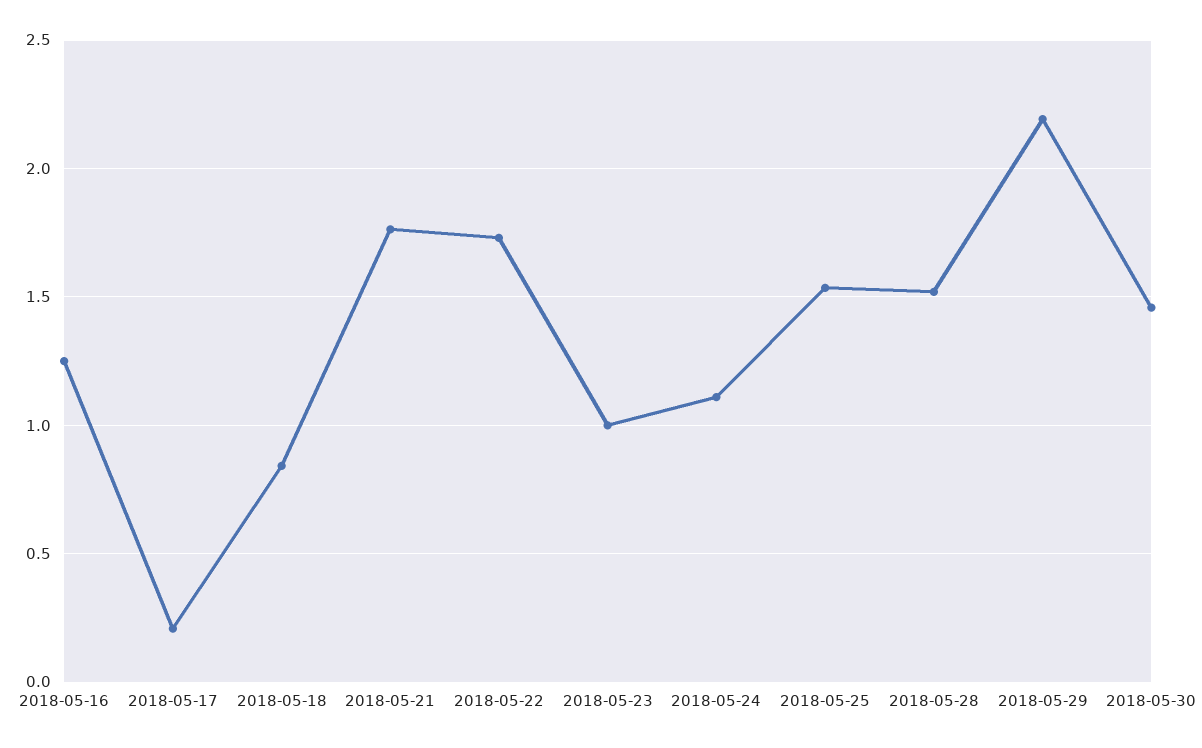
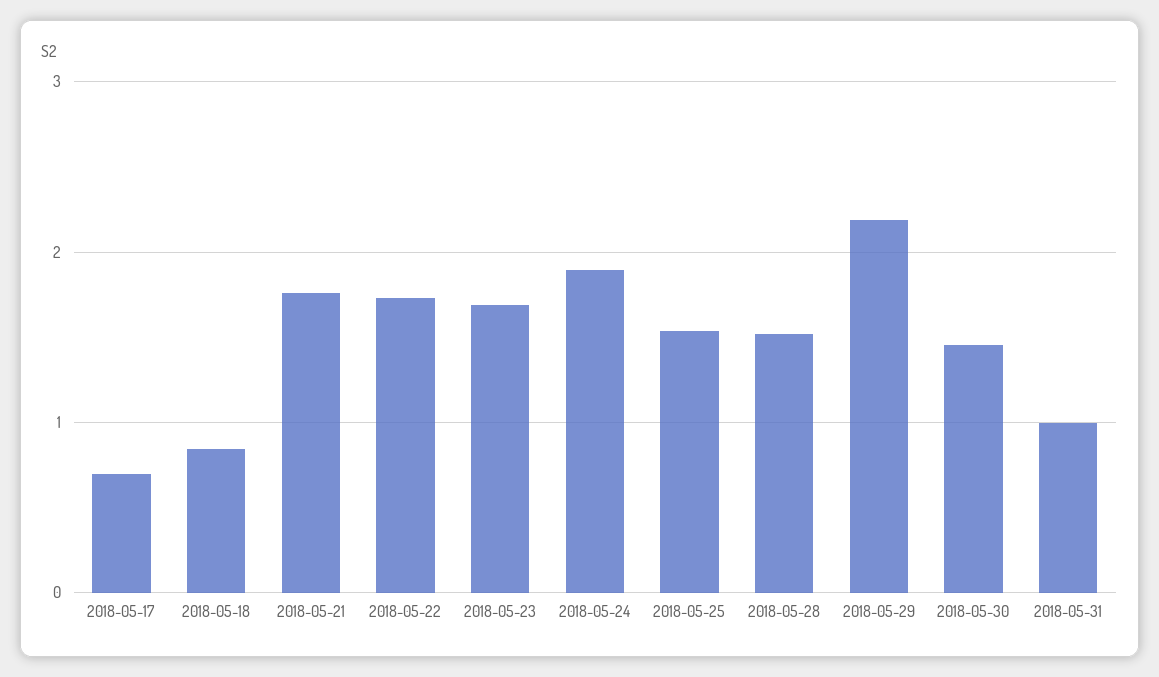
2018-05-16: 1.25 -> none
2018-05-17: 0.2 -> 0.7
2018-05-23: 1 -> 1.7
2018-05-24: 1.1 -> 1.9
2018-05-31: none -> 1

